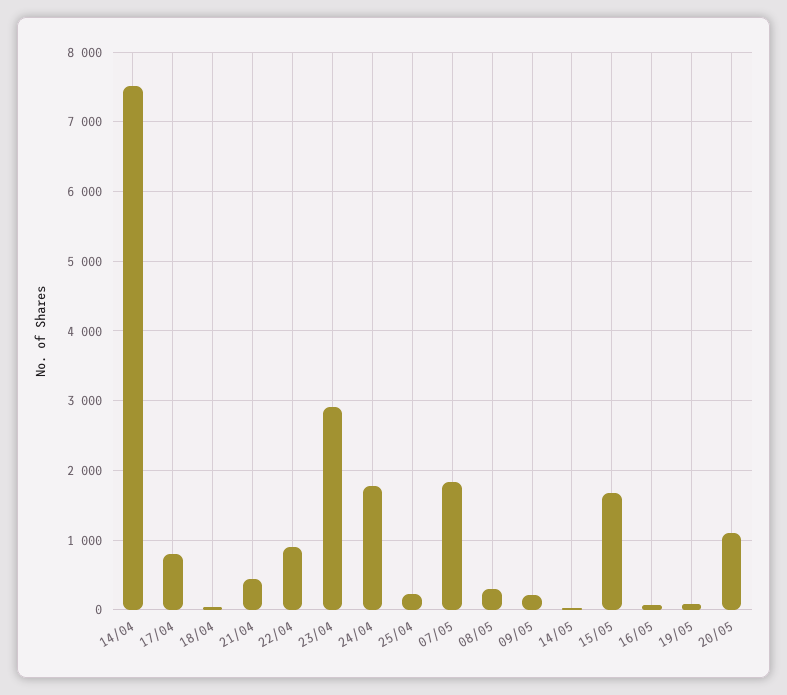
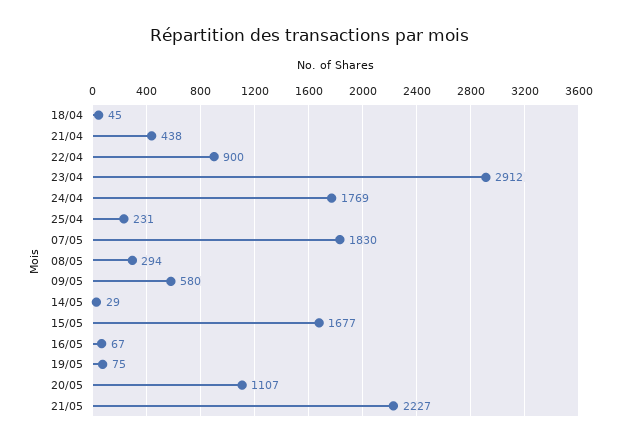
14/04: 7500 -> none
17/04: 800 -> none
09/05: 200 -> 580
21/05: none -> 2227

